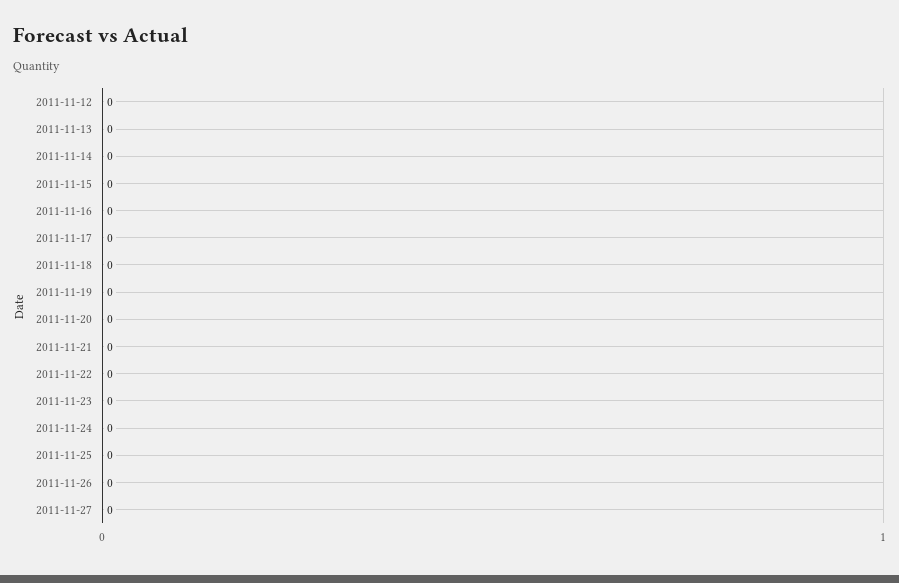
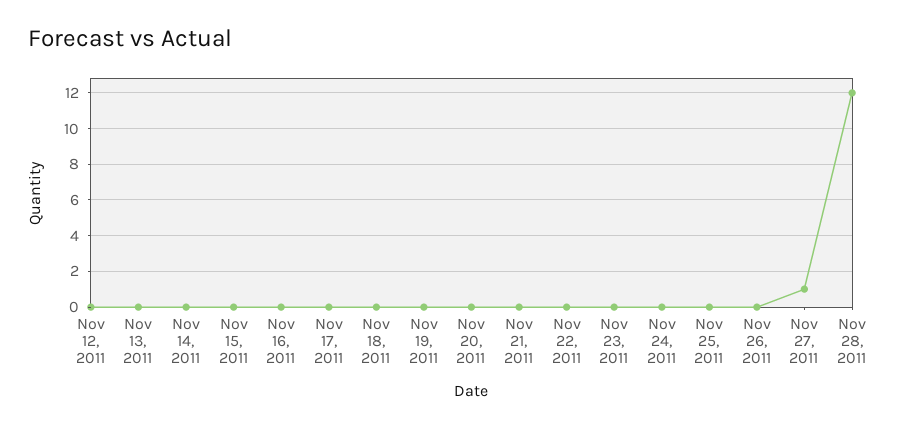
2011-11-27: 0 -> 1
Nov 28, 2011: none -> 12

